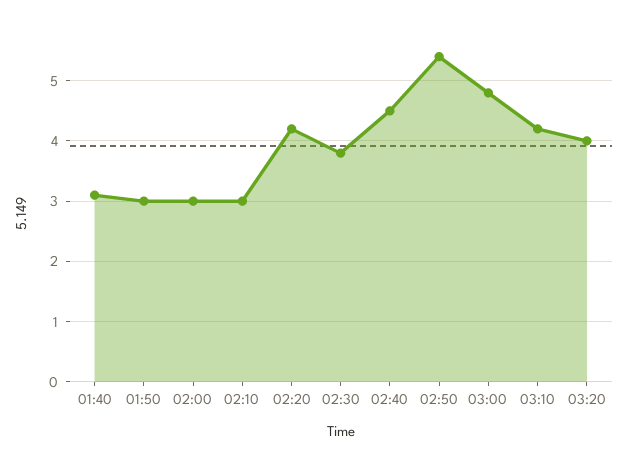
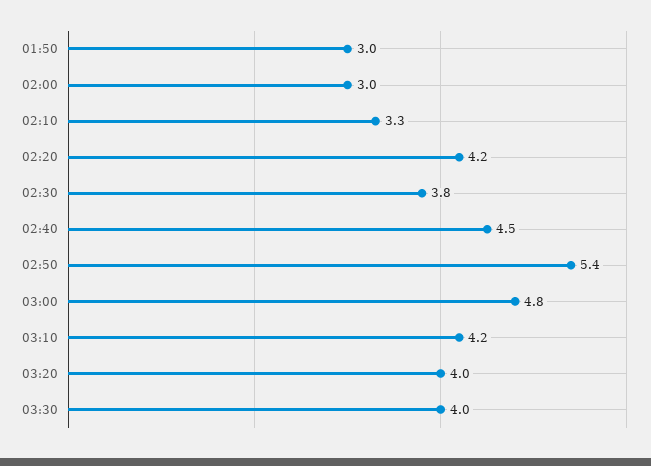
01:40: 3.1 -> none
02:10: 3 -> 3.3
03:30: none -> 4

